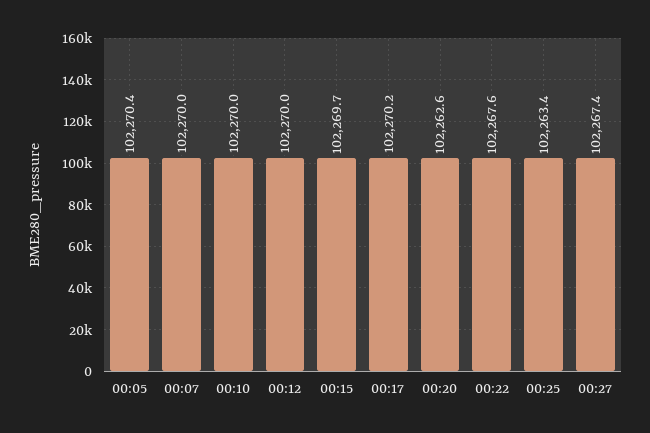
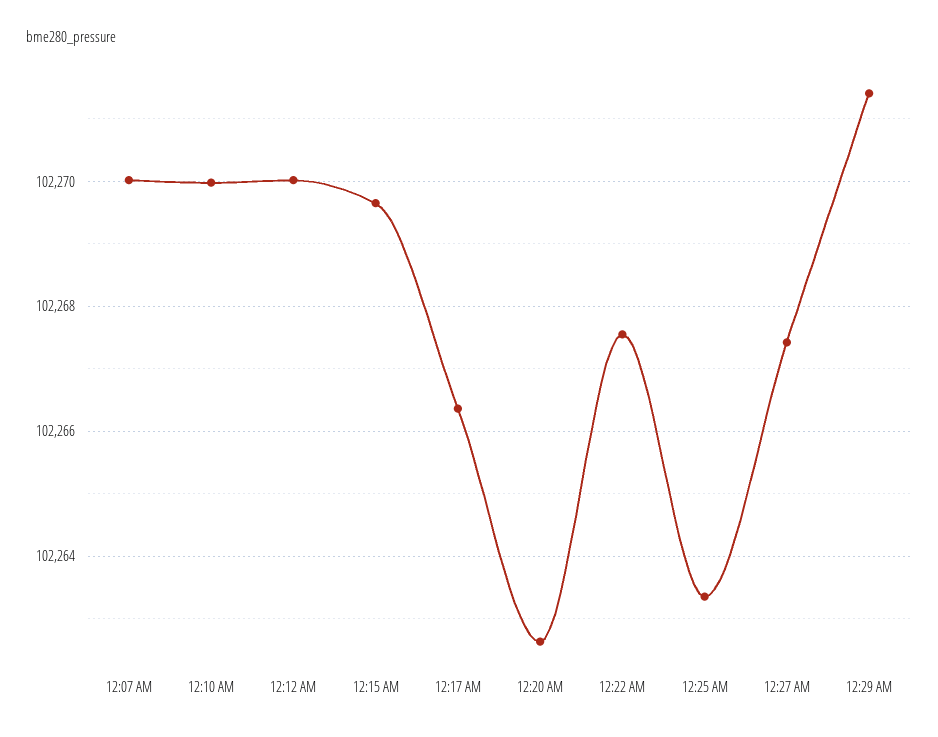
00:05: 102270.4 -> none
00:17: 102270.2 -> 102266.4
12:29 AM: none -> 102271.4

